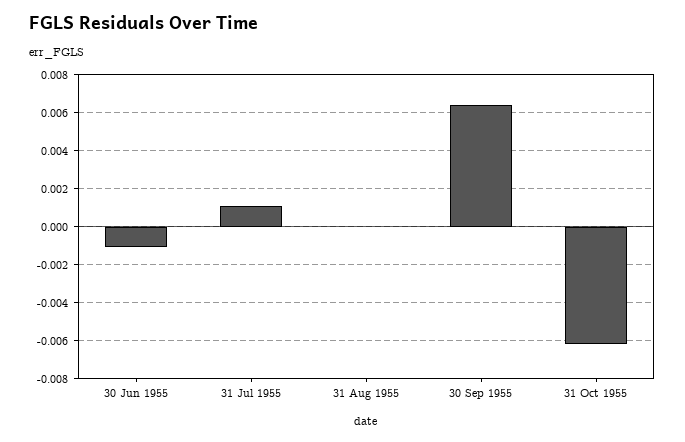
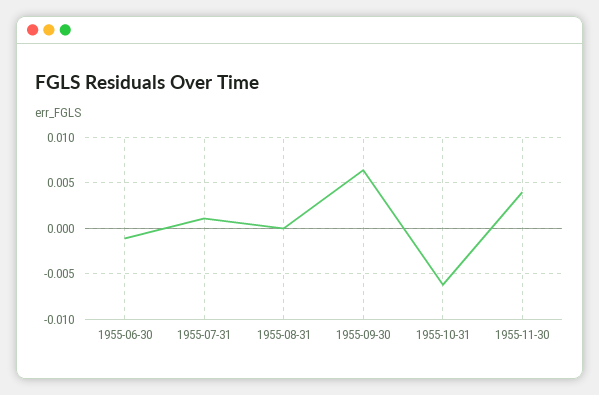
1955-11-30: none -> 0.004

